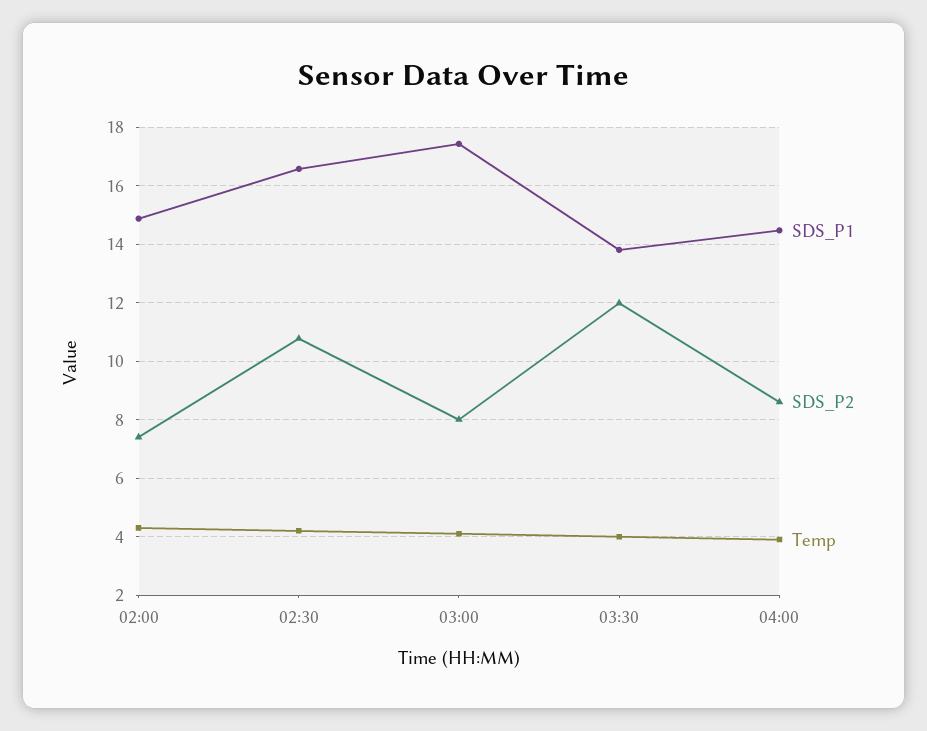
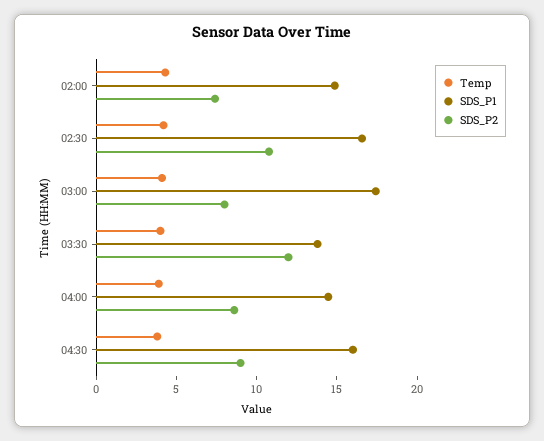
Temp, 04:30: none -> 4
SDS_P1, 04:30: none -> 16
SDS_P2, 04:30: none -> 9

